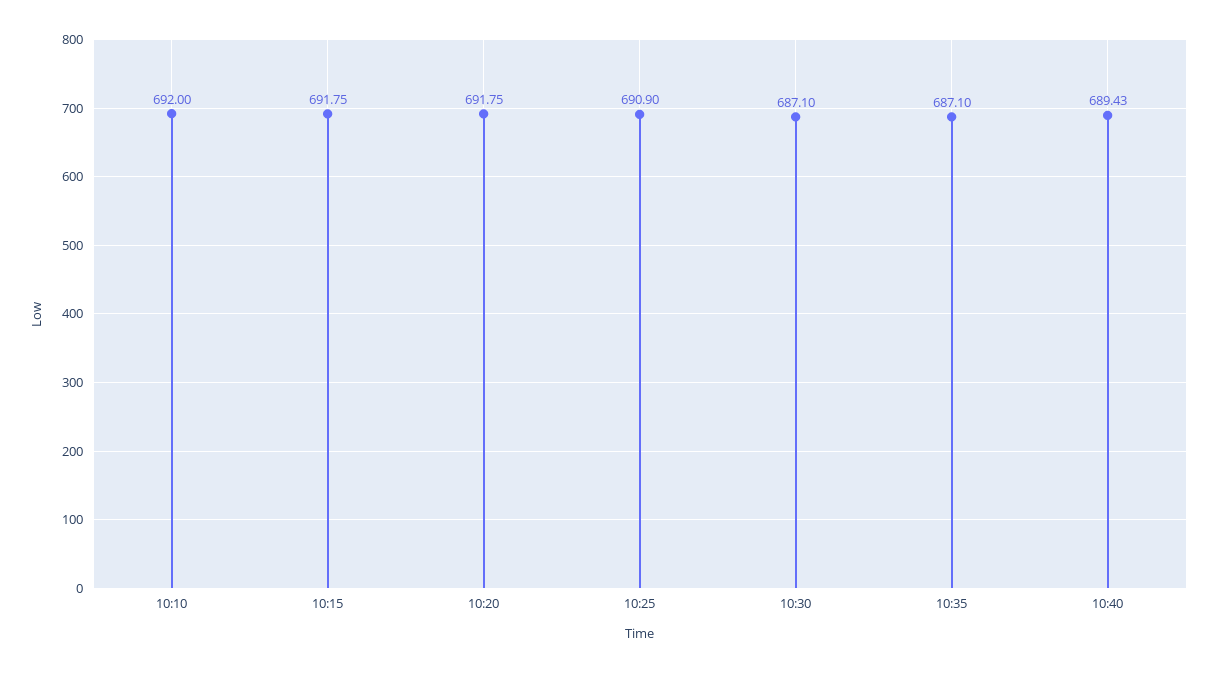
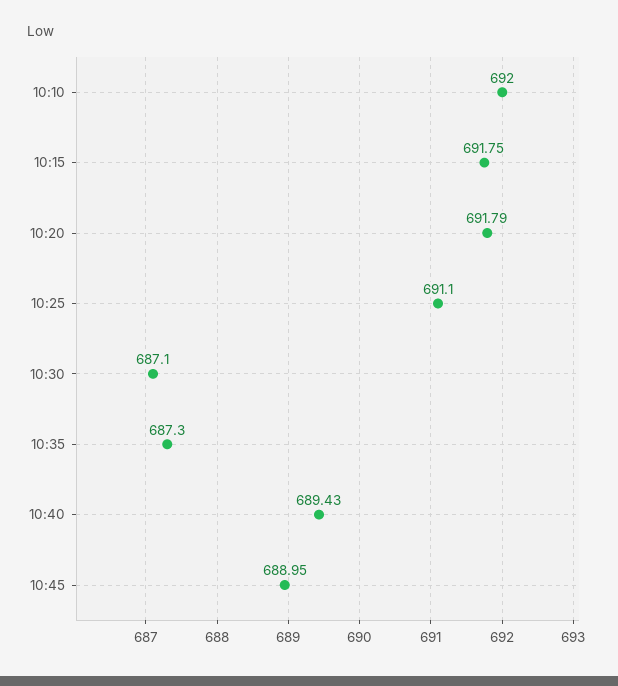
10:20: 691.75 -> 691.79
10:25: 690.9 -> 691.1
10:35: 687.1 -> 687.3
10:45: none -> 688.95

